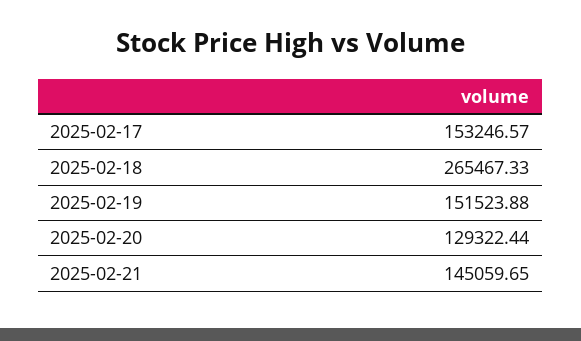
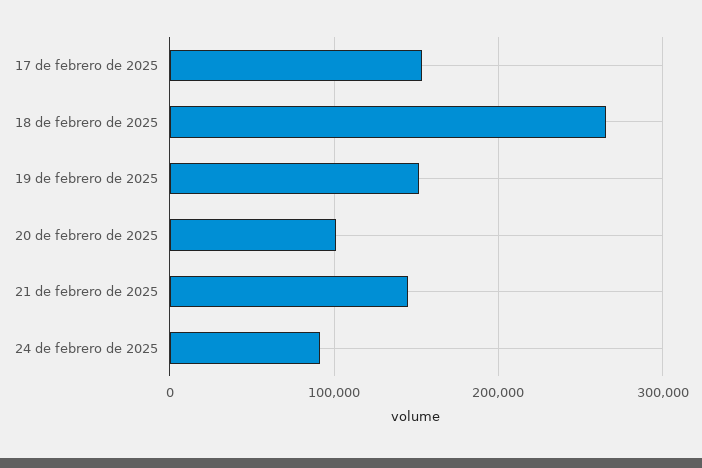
2025-02-20: 129322.44 -> 100000
24 de febrero de 2025: none -> 90000

